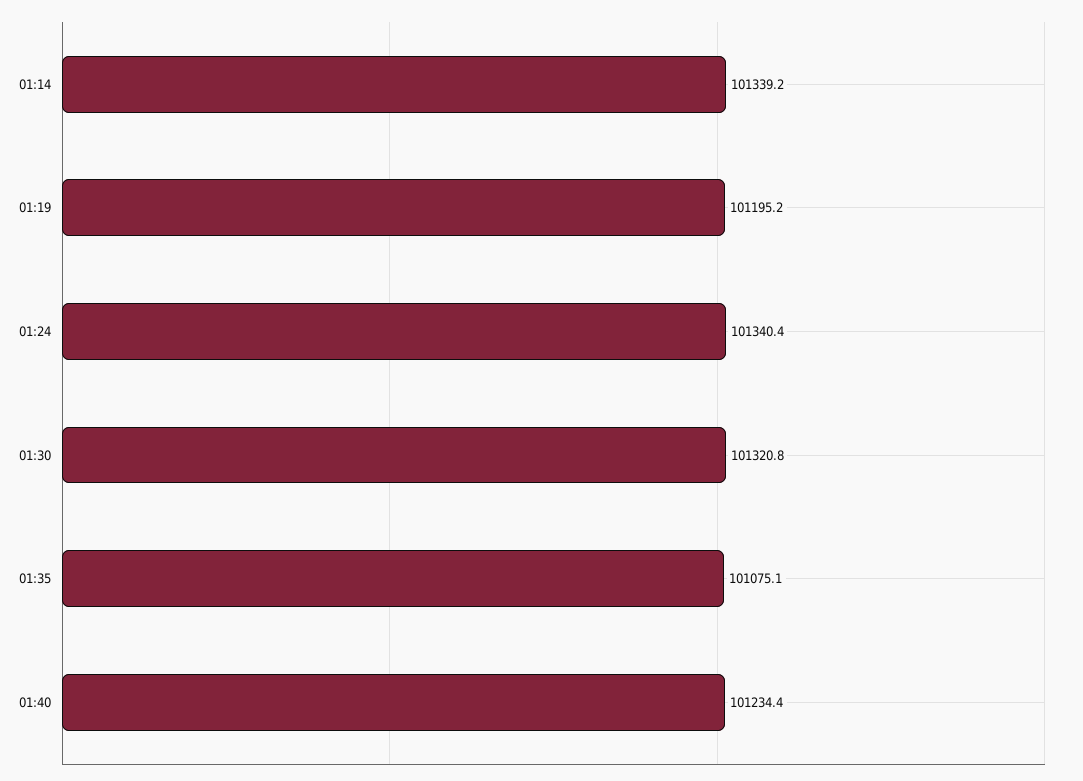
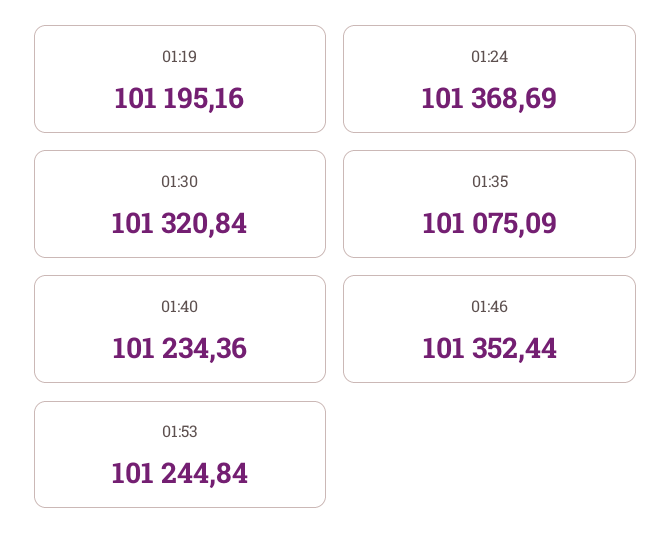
01:14: 101339.2 -> none
01:24: 101340.4 -> 101368.69
01:46: none -> 101352.44
01:53: none -> 101244.84

